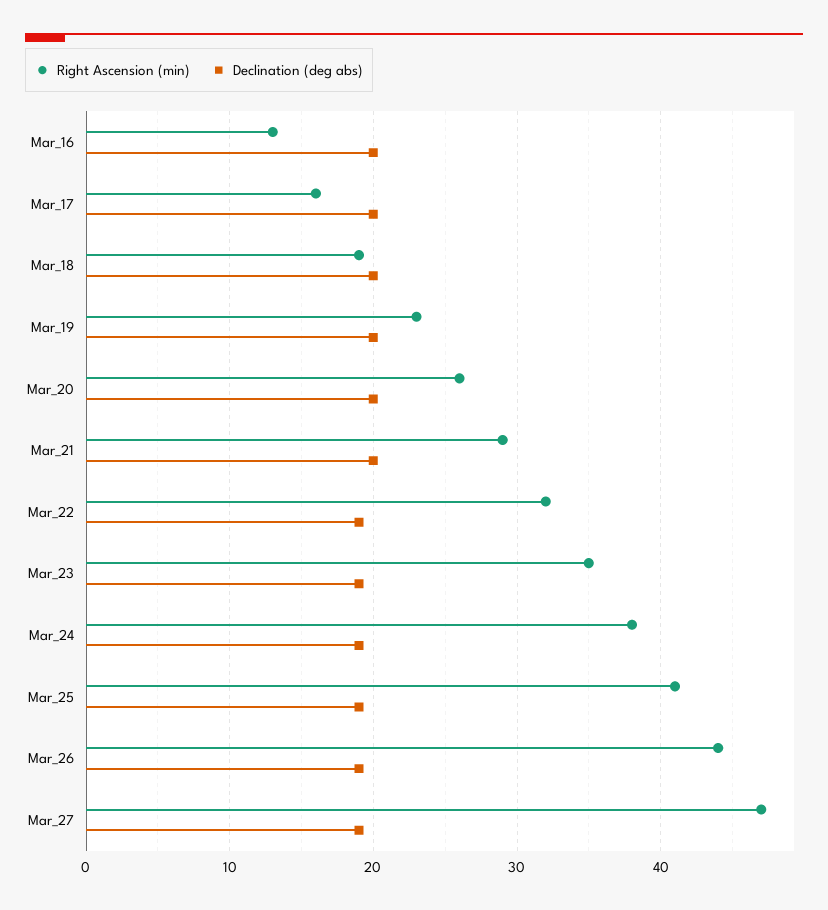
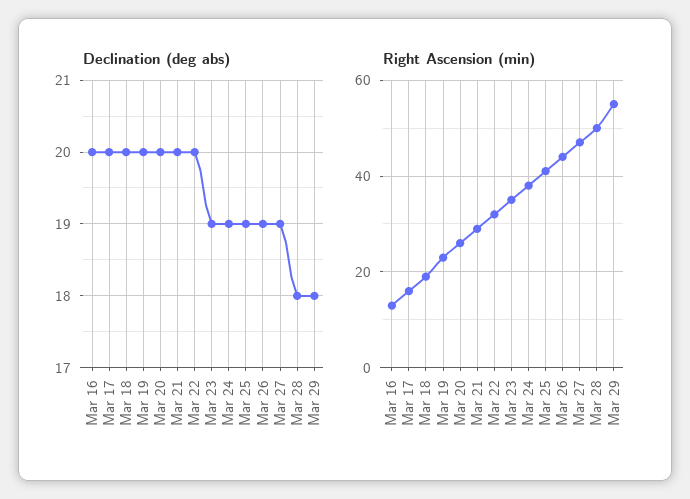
Declination (deg abs), Mar_22: 19 -> 20
Declination (deg abs), Mar 28: none -> 18
Declination (deg abs), Mar 29: none -> 18
Right Ascension (min), Mar 28: none -> 50
Right Ascension (min), Mar 29: none -> 55

